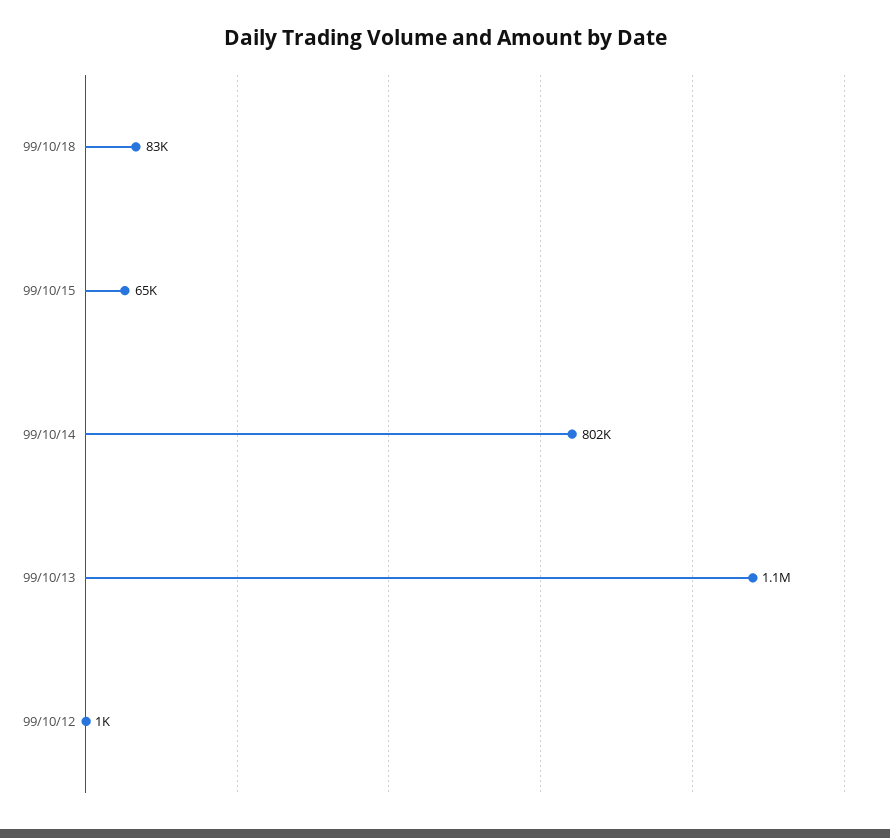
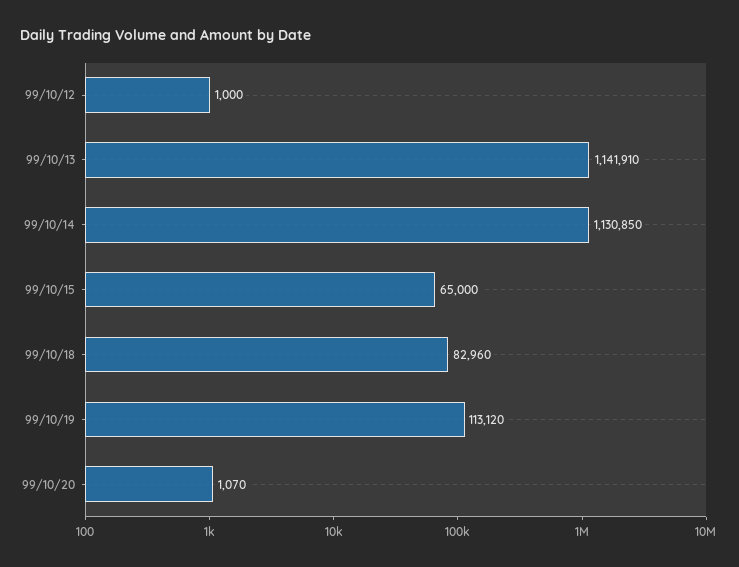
99/10/14: 802000 -> 1130850
99/10/19: none -> 113120
99/10/20: none -> 1070

